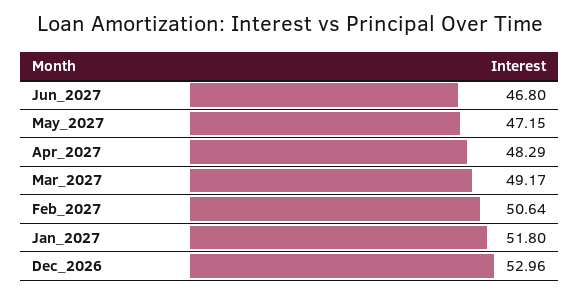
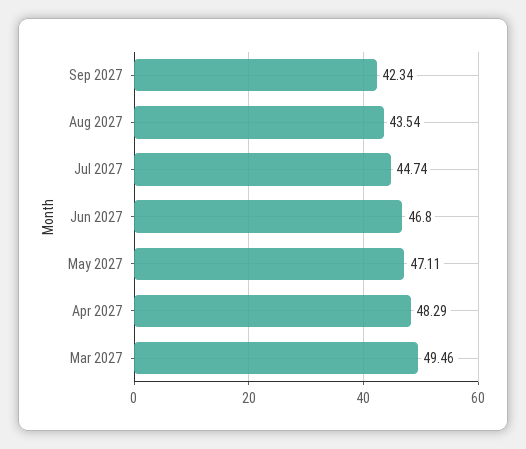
May_2027: 47.15 -> 47.11
Mar_2027: 49.17 -> 49.46
Feb_2027: 50.64 -> none
Jan_2027: 51.8 -> none
Dec_2026: 52.96 -> none
Sep 2027: none -> 42.34
Aug 2027: none -> 43.54
Jul 2027: none -> 44.74

